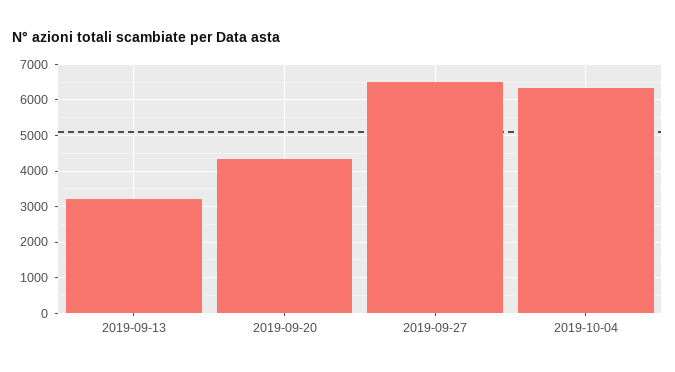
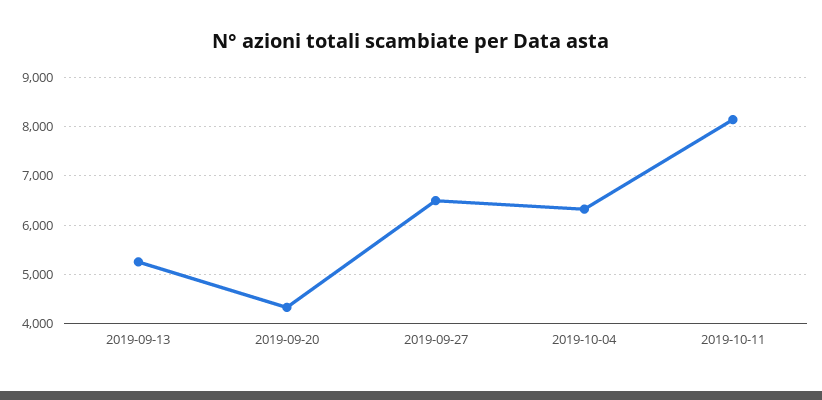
2019-09-13: 3200 -> 5200
2019-10-11: none -> 8200

